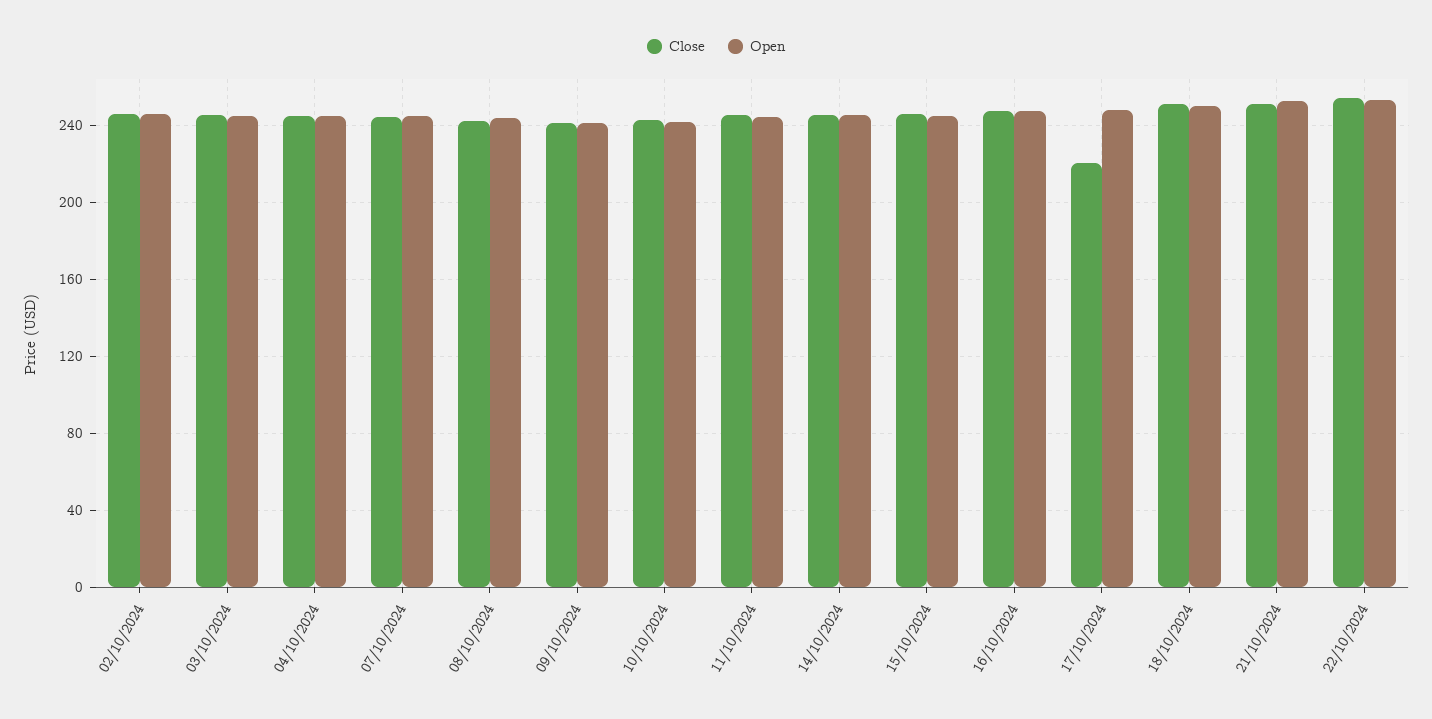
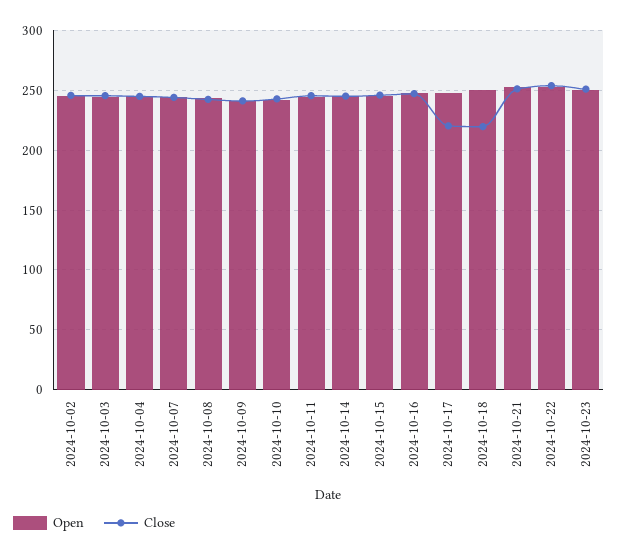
Close, 18/10/2024: 250 -> 220
Open, 2024-10-23: none -> 250
Close, 2024-10-23: none -> 250

